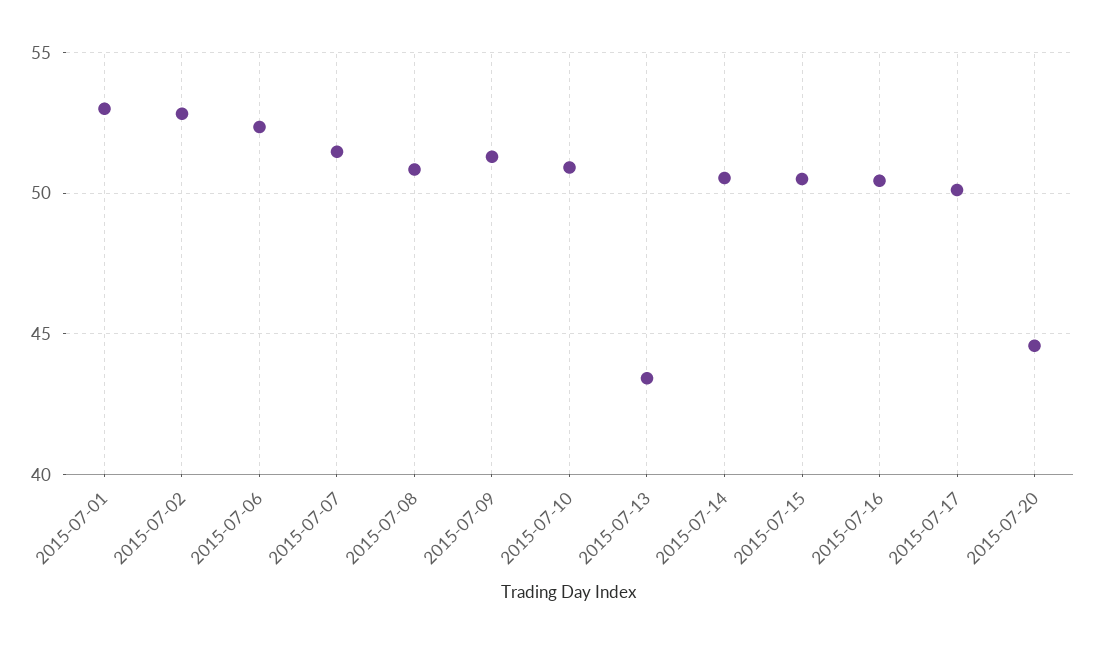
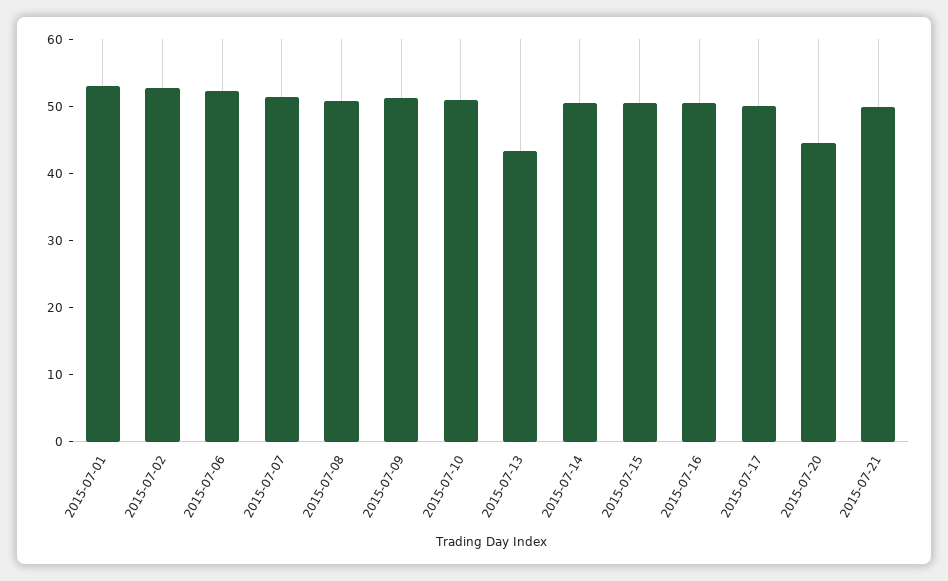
2015-07-21: none -> 50

